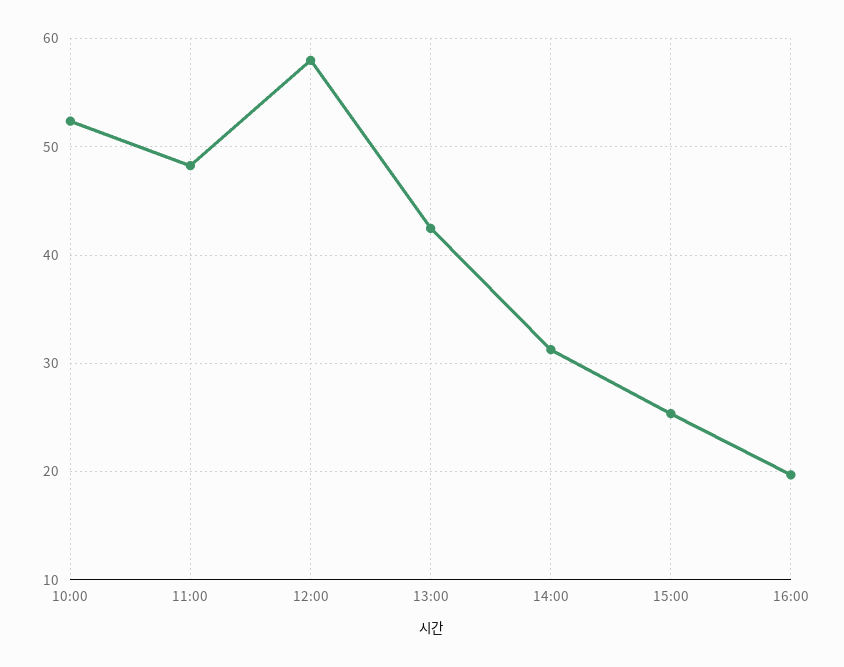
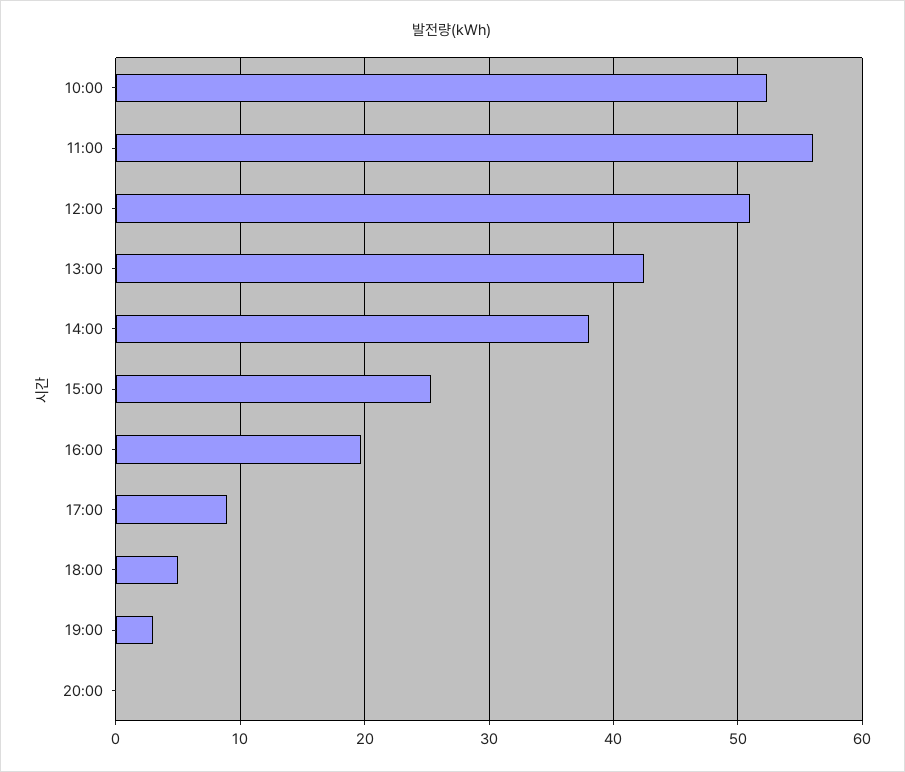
11:00: 48 -> 56
12:00: 58 -> 51
14:00: 31 -> 38
17:00: none -> 9
18:00: none -> 5
19:00: none -> 3
20:00: none -> 0

